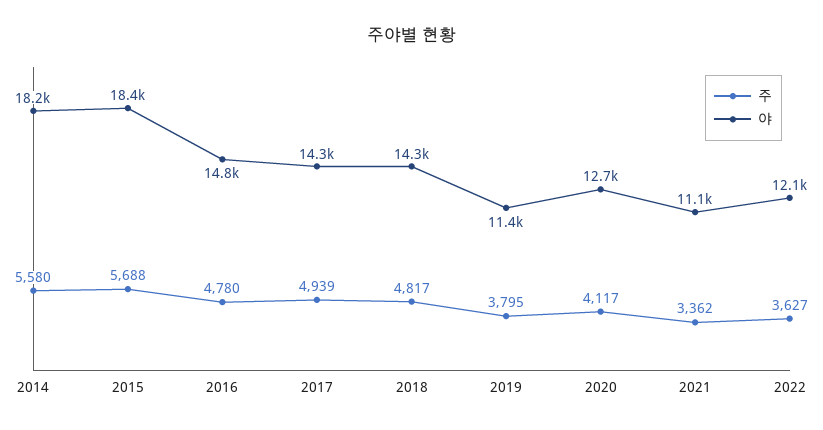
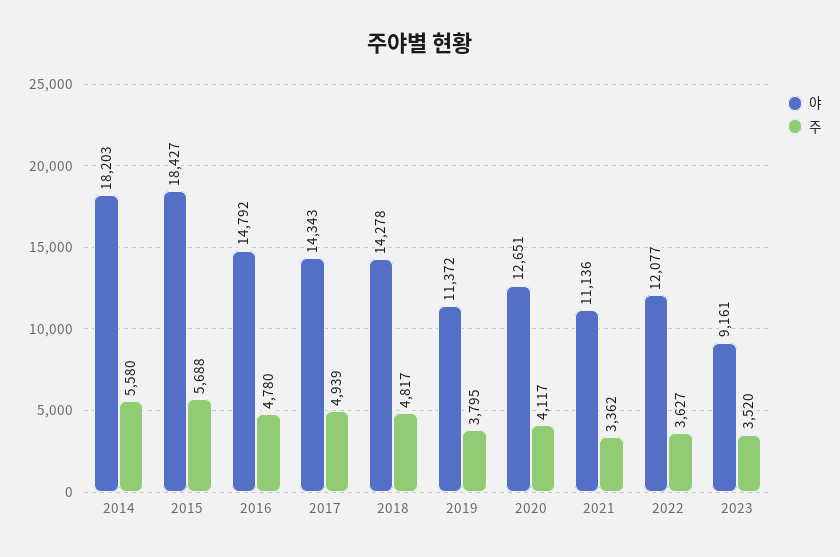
야, 2023: none -> 9161
주, 2023: none -> 3520

